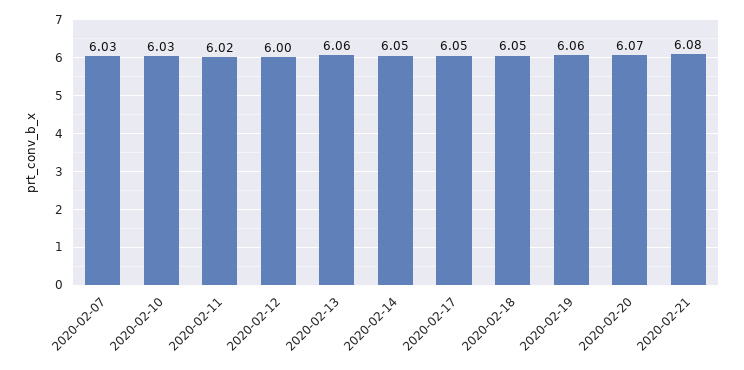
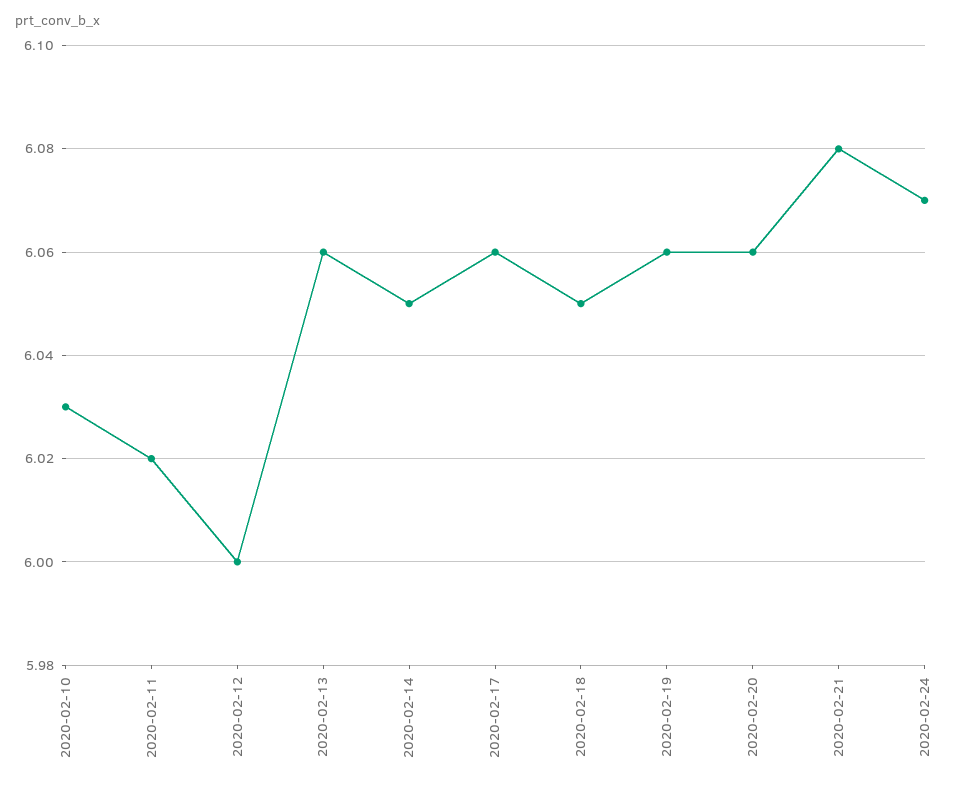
2020-02-07: 6.03 -> none
2020-02-17: 6.05 -> 6.06
2020-02-20: 6.07 -> 6.06
2020-02-24: none -> 6.07

